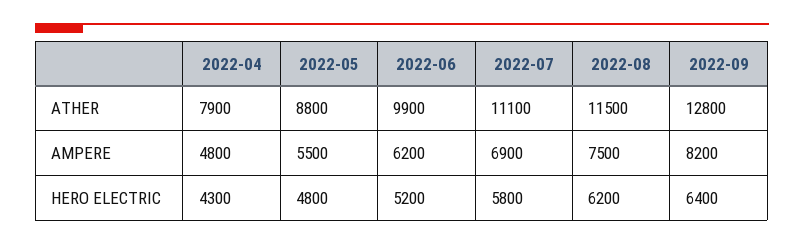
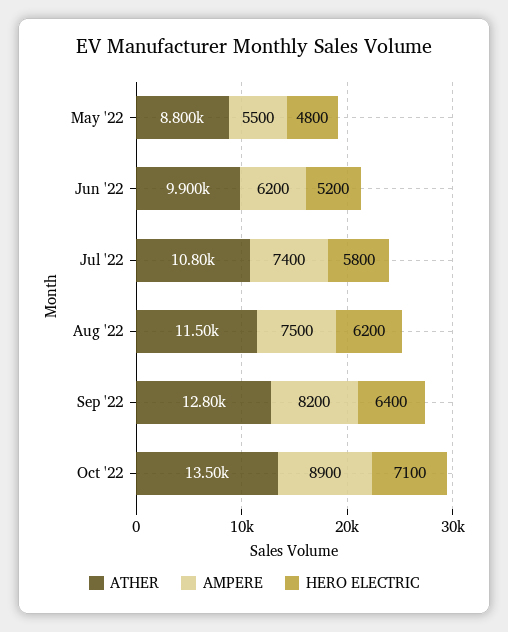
ATHER, 2022-04: 7900 -> none
ATHER, 2022-07: 11100 -> 10800
AMPERE, 2022-04: 4800 -> none
AMPERE, 2022-07: 6900 -> 7400
HERO ELECTRIC, 2022-04: 4300 -> none
ATHER, Oct '22: none -> 13500
AMPERE, Oct '22: none -> 8900
HERO ELECTRIC, Oct '22: none -> 7100

